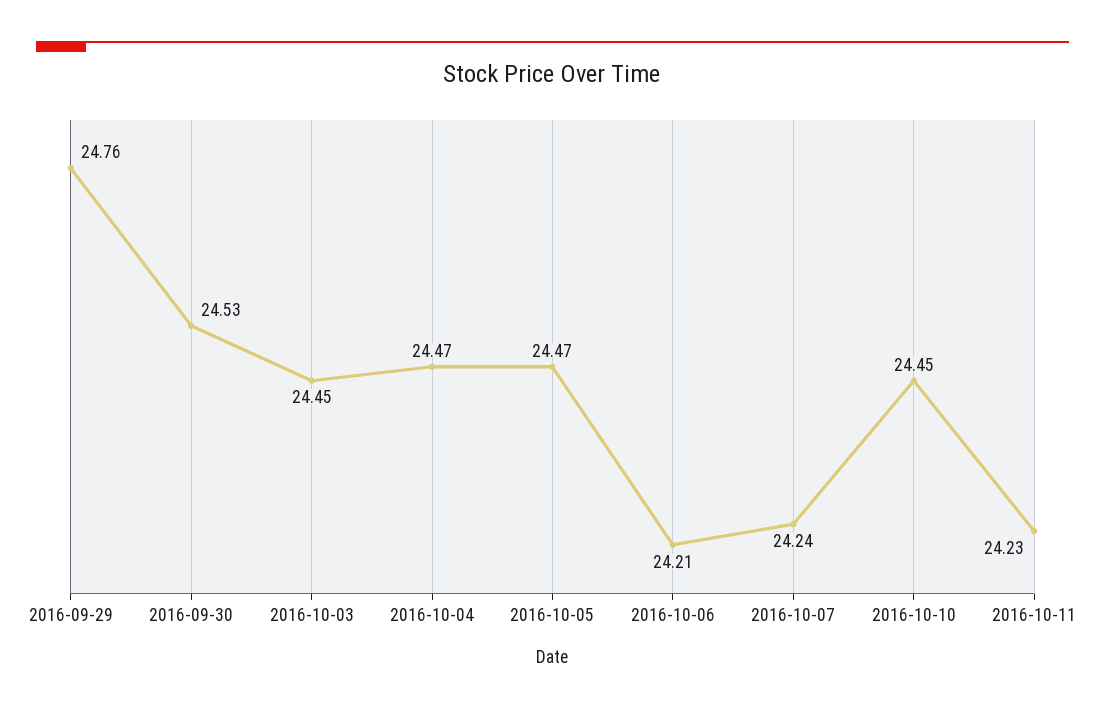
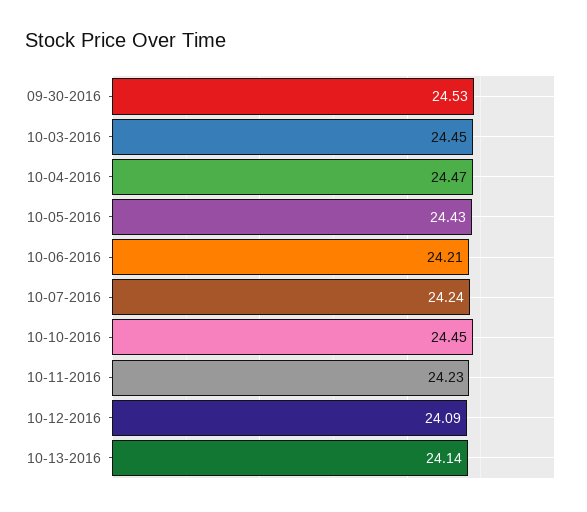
2016-09-29: 24.76 -> none
2016-10-05: 24.47 -> 24.43
10-12-2016: none -> 24.09
10-13-2016: none -> 24.14

